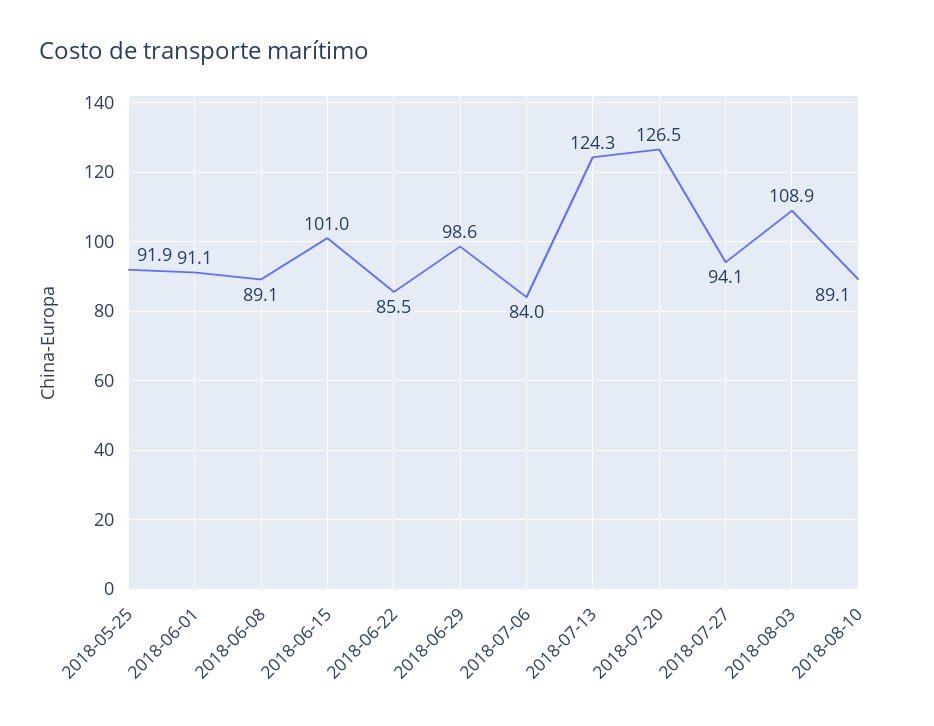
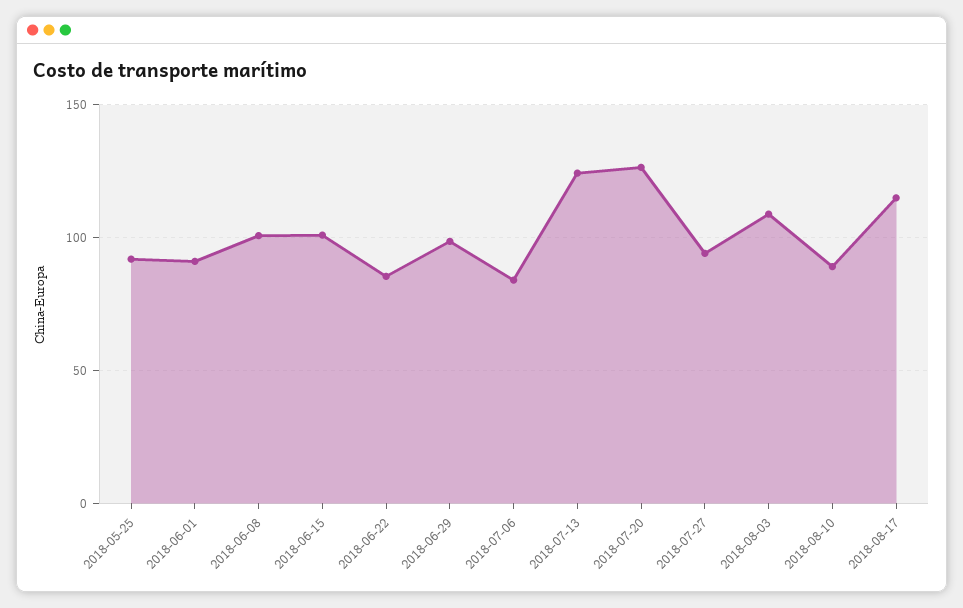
2018-06-08: 89.1 -> 100
2018-08-17: none -> 115

